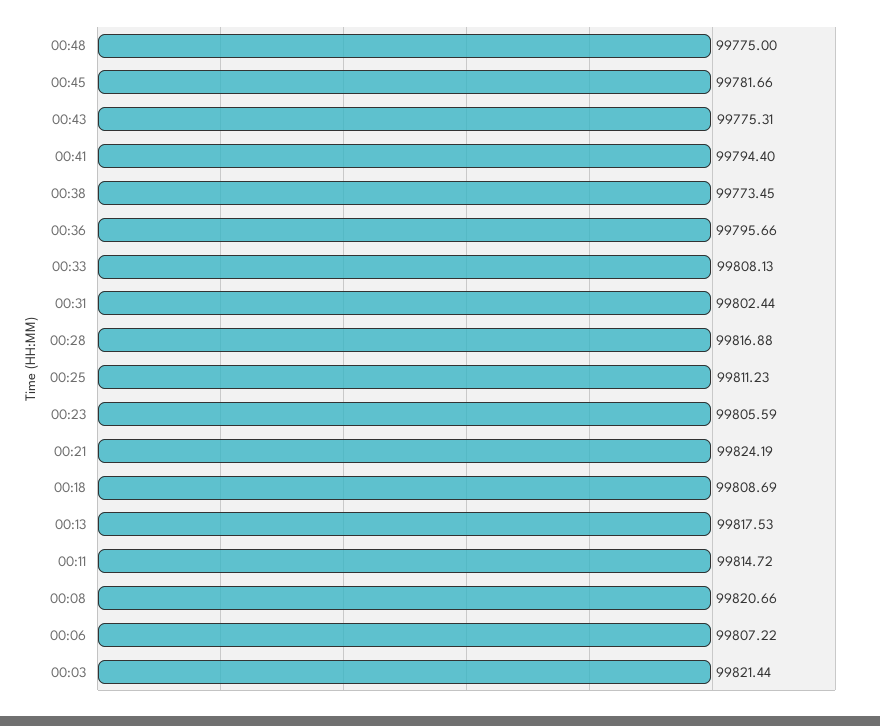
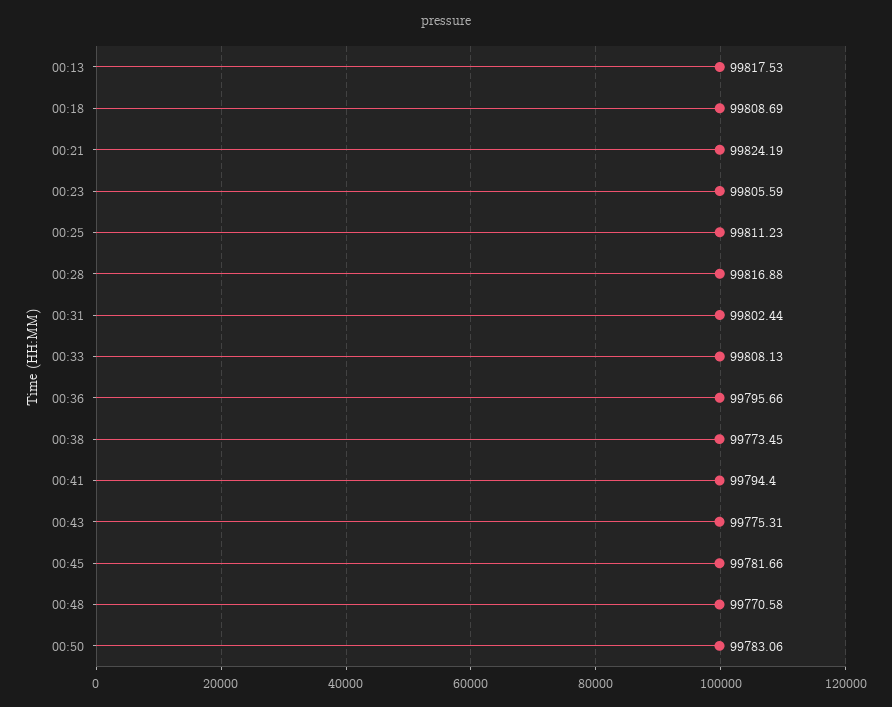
00:48: 99775 -> 99770.58
00:11: 99814.72 -> none
00:08: 99820.66 -> none
00:06: 99807.22 -> none
00:03: 99821.44 -> none
00:50: none -> 99783.06

